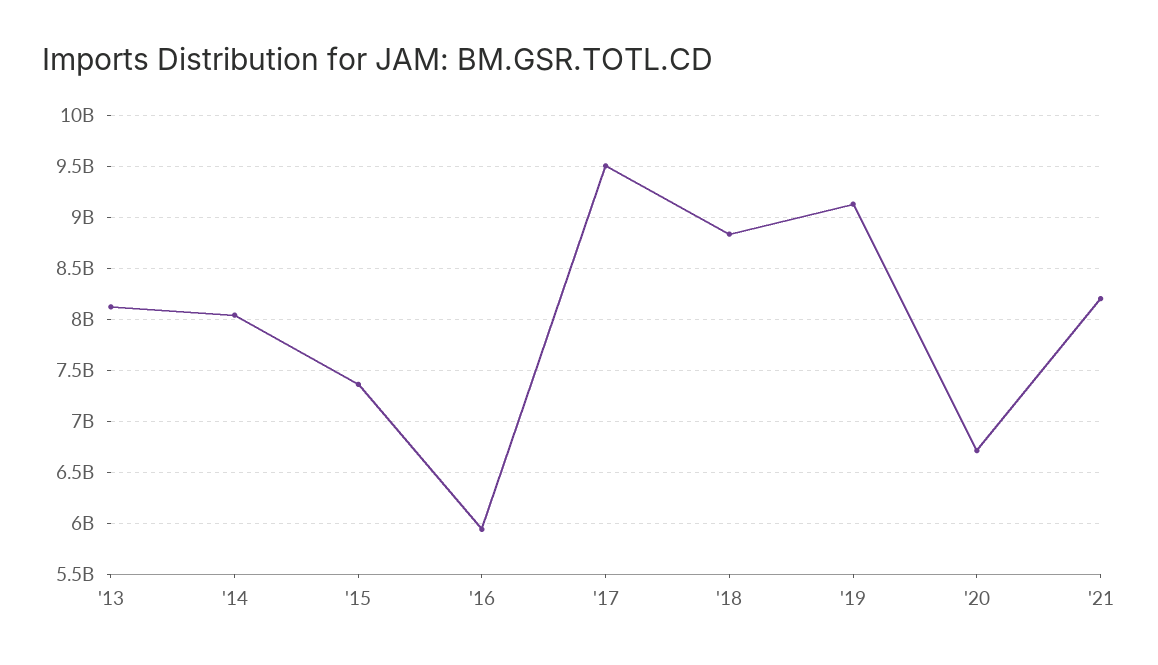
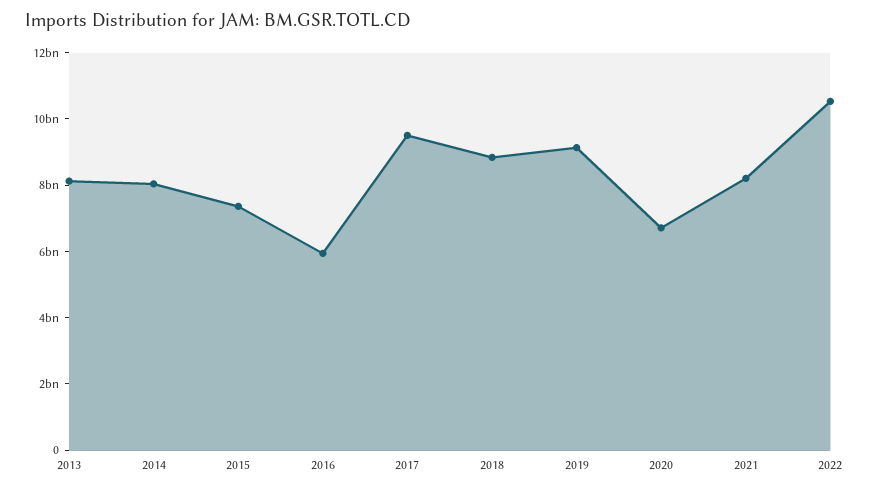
2022: none -> 10500000000

